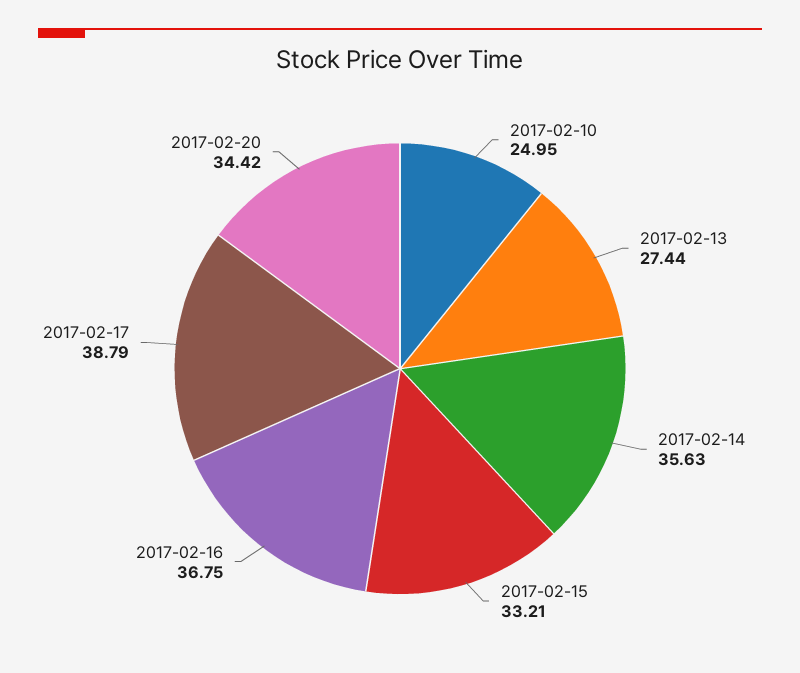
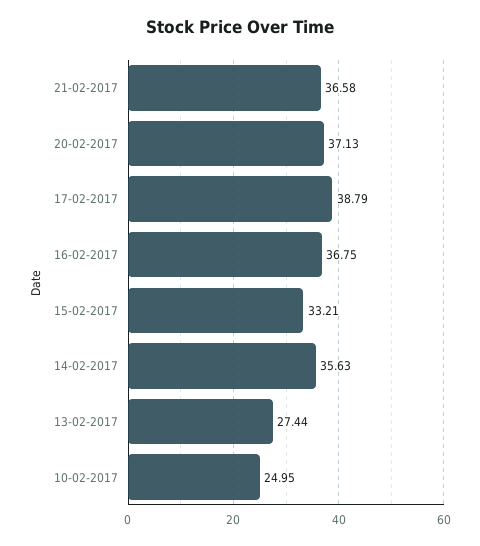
2017-02-20: 34.42 -> 37.13
21-02-2017: none -> 36.58

